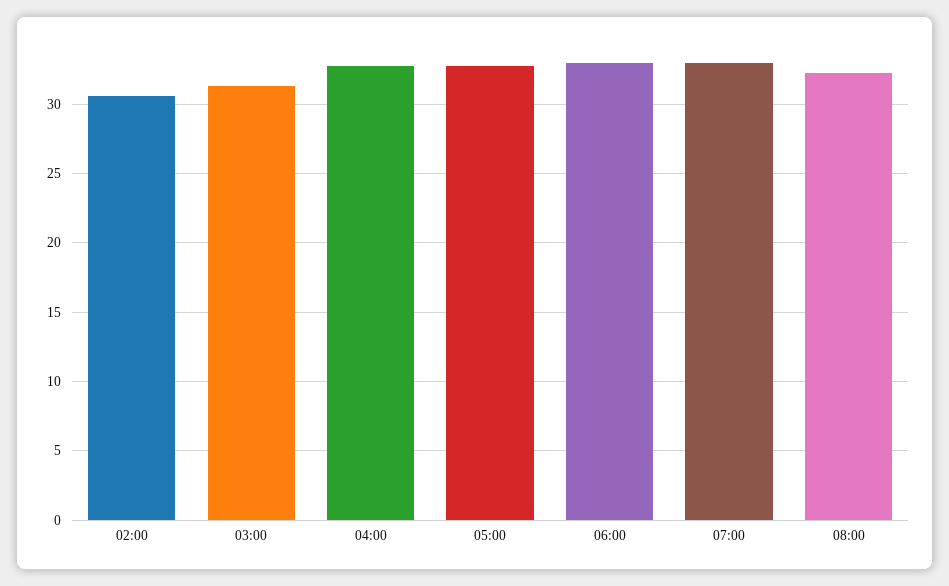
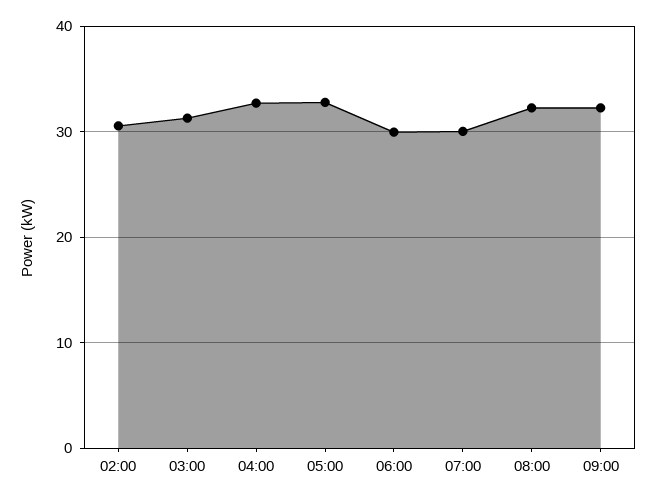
06:00: 33 -> 30
07:00: 33 -> 30
09:00: none -> 32

